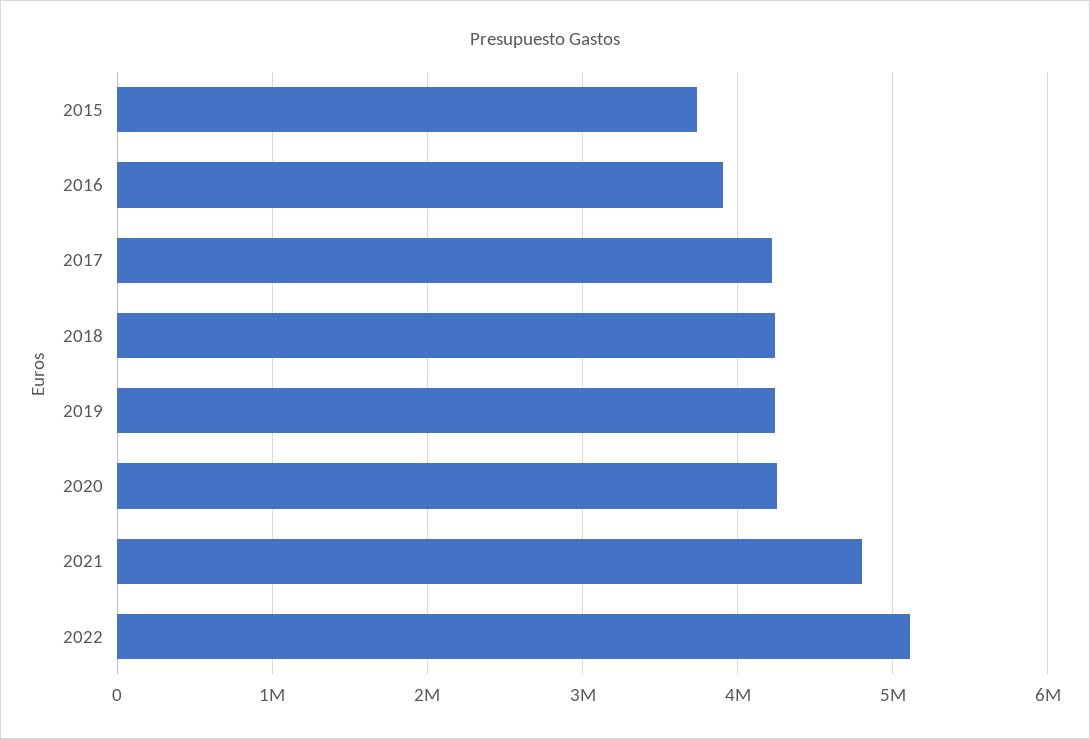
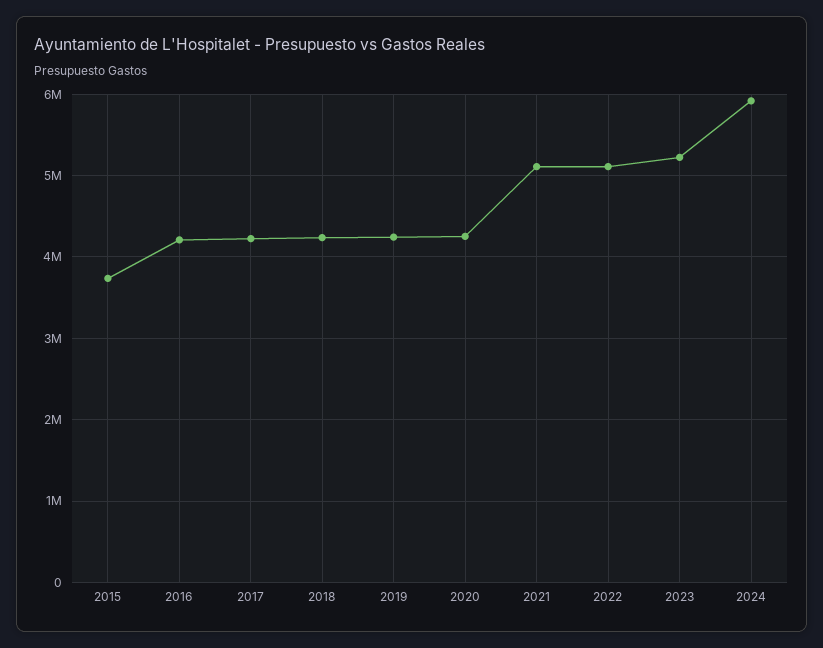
2016: 3900000 -> 4200000
2021: 4800000 -> 5100000
2023: none -> 5200000
2024: none -> 5900000

